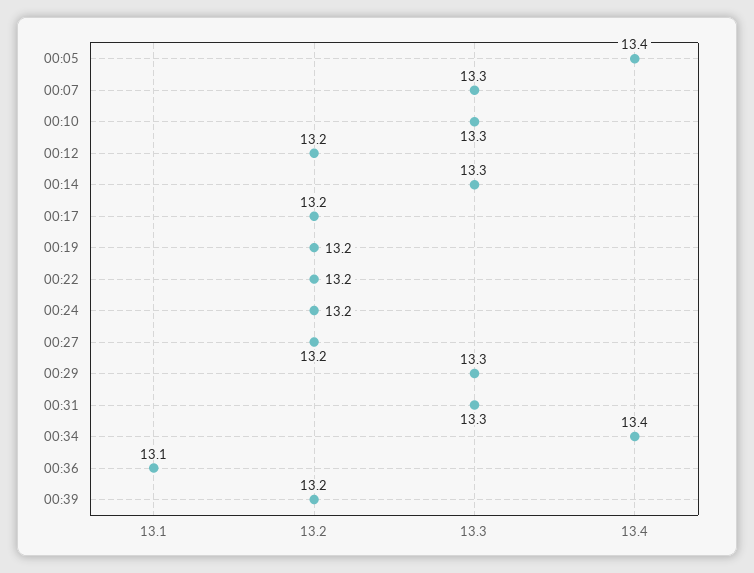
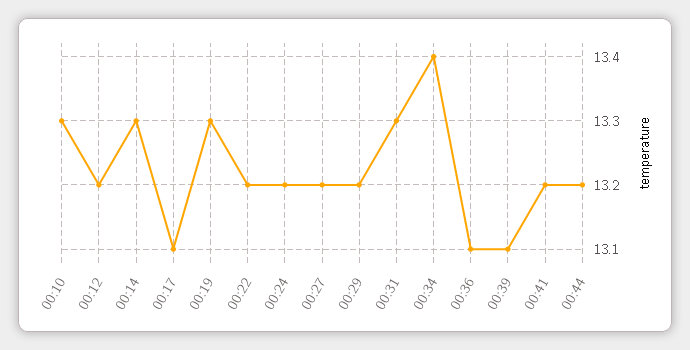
00:05: 13.4 -> none
00:07: 13.3 -> none
00:17: 13.2 -> 13.1
00:19: 13.2 -> 13.3
00:29: 13.3 -> 13.2
00:39: 13.2 -> 13.1
00:41: none -> 13.2
00:44: none -> 13.2

